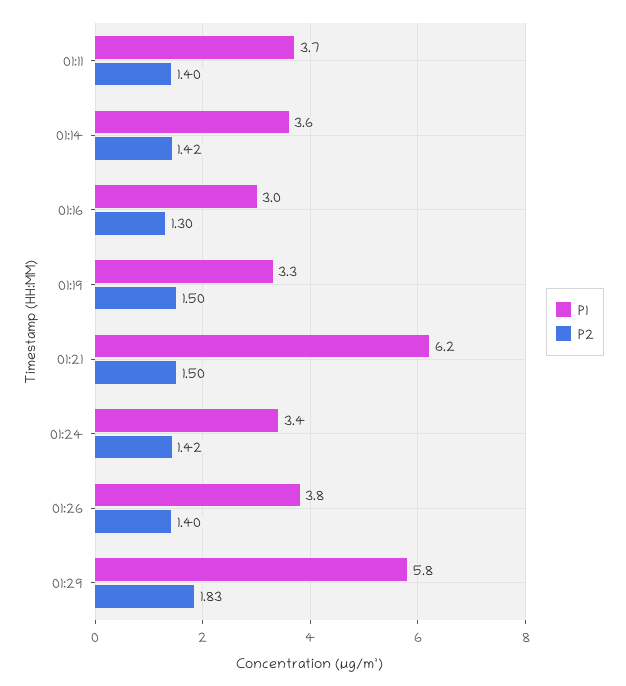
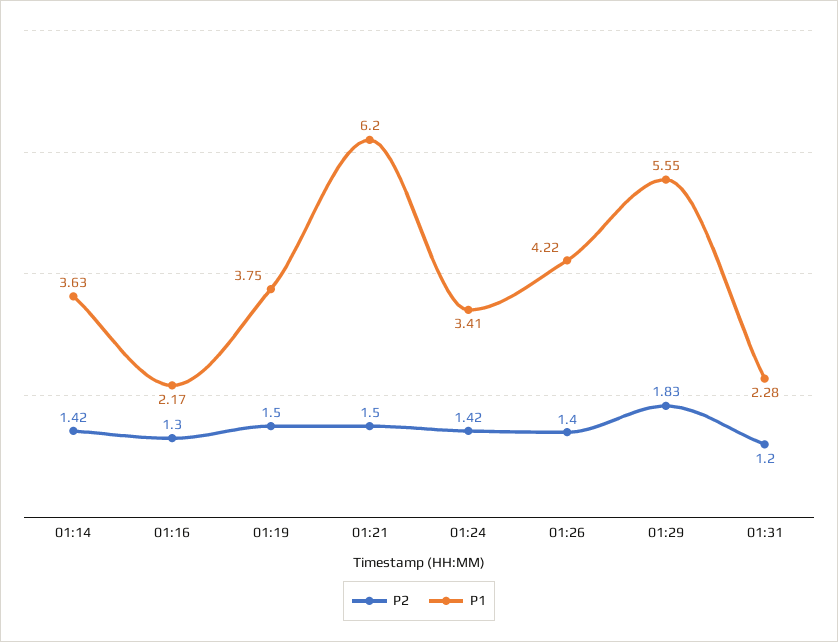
P1, 01:11: 3.7 -> none
P2, 01:11: 1.4 -> none
P1, 01:16: 3 -> 2.17
P1, 01:19: 3.3 -> 3.75
P1, 01:26: 3.8 -> 4.22
P1, 01:29: 5.8 -> 5.55
P2, 01:31: none -> 1.2
P1, 01:31: none -> 2.28

